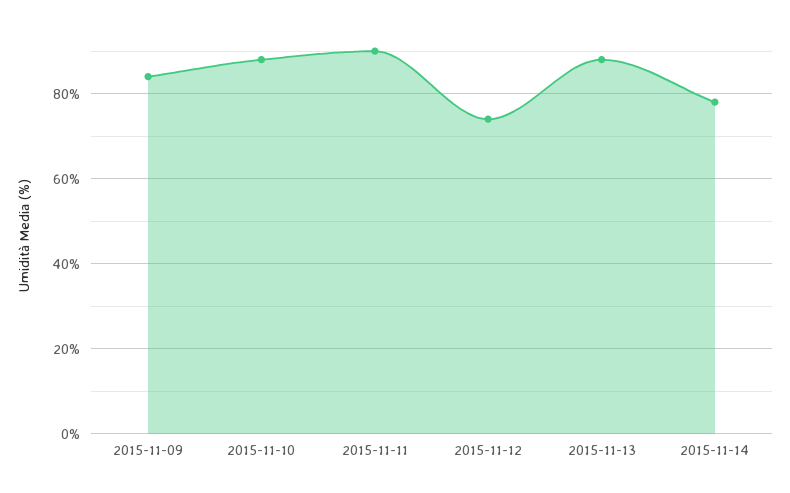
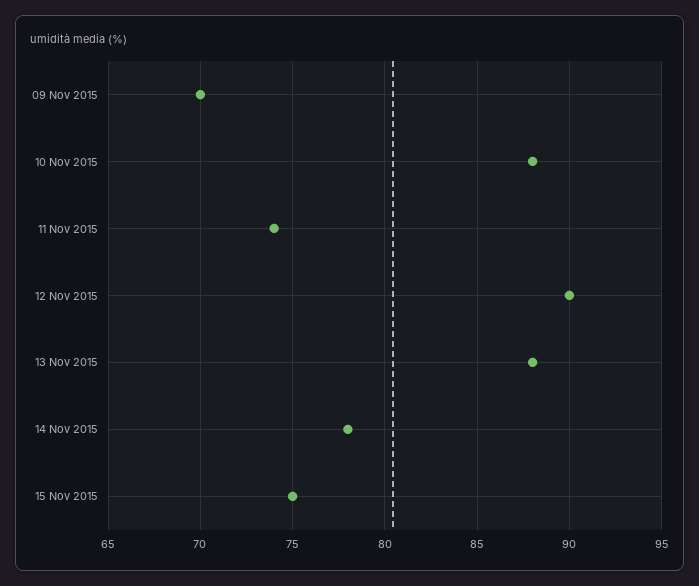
2015-11-09: 85 -> 70
2015-11-11: 90 -> 74
2015-11-12: 75 -> 90
15 Nov 2015: none -> 75

